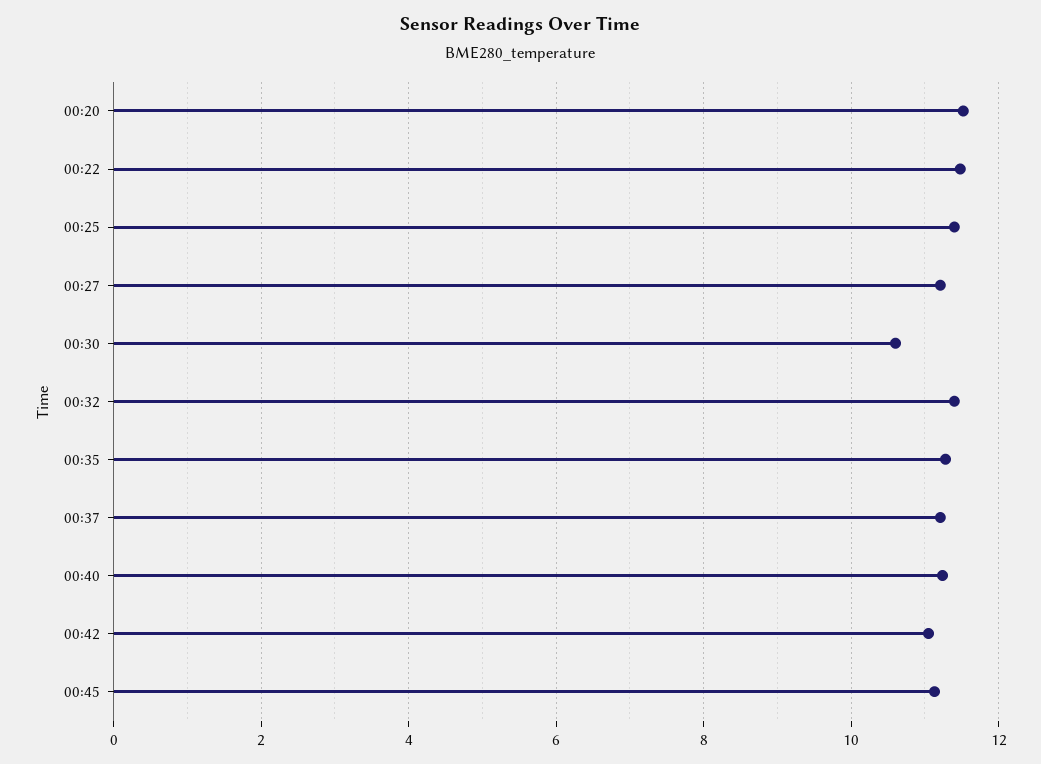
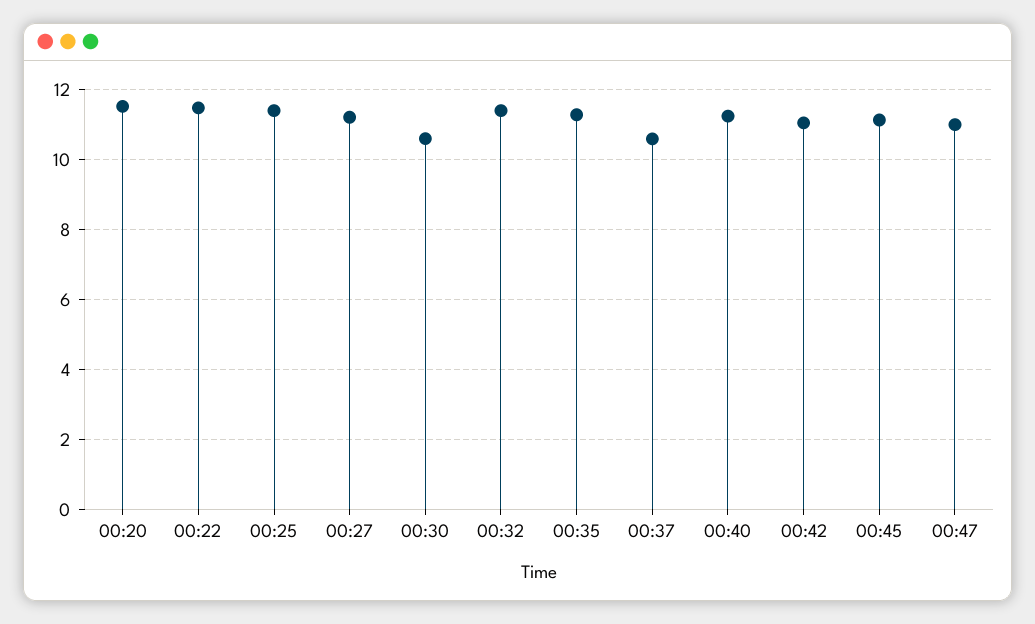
00:37: 11.2 -> 10.6
00:47: none -> 11

